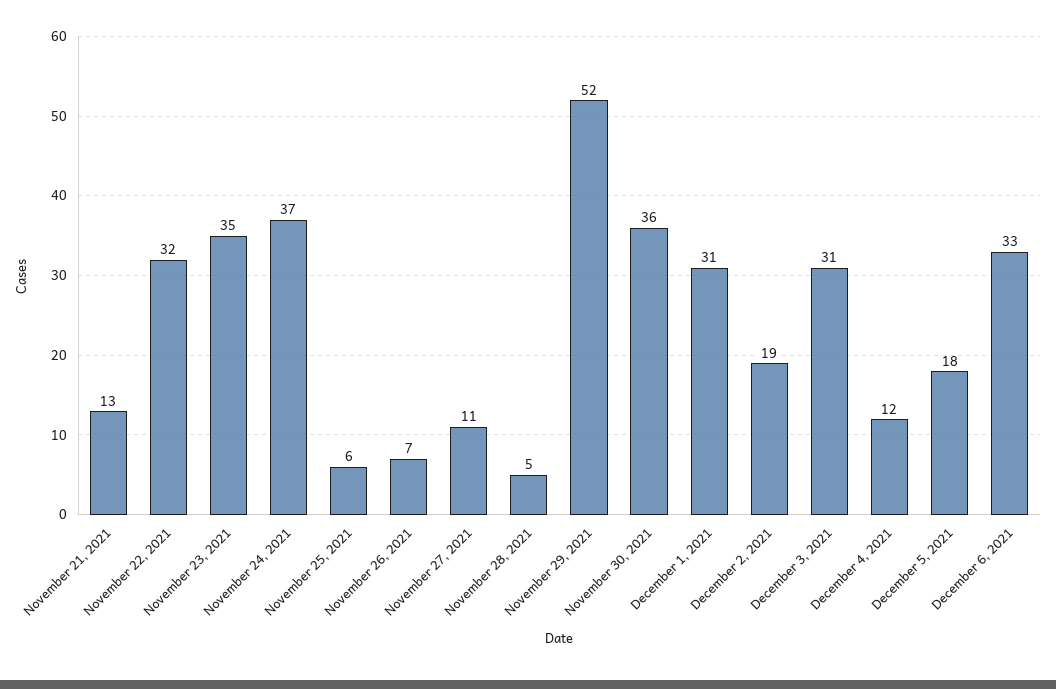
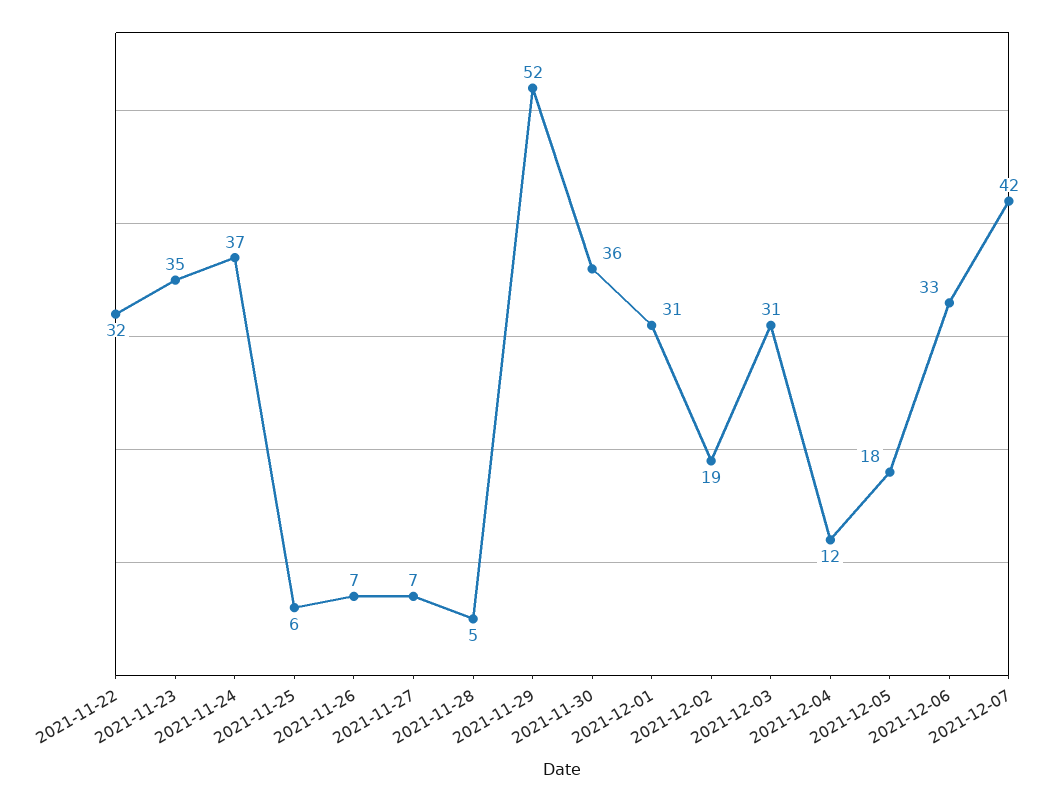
November 21, 2021: 13 -> none
November 27, 2021: 11 -> 7
2021-12-07: none -> 42

